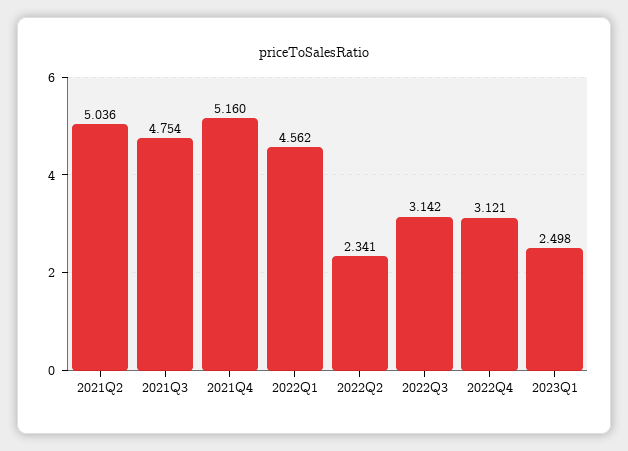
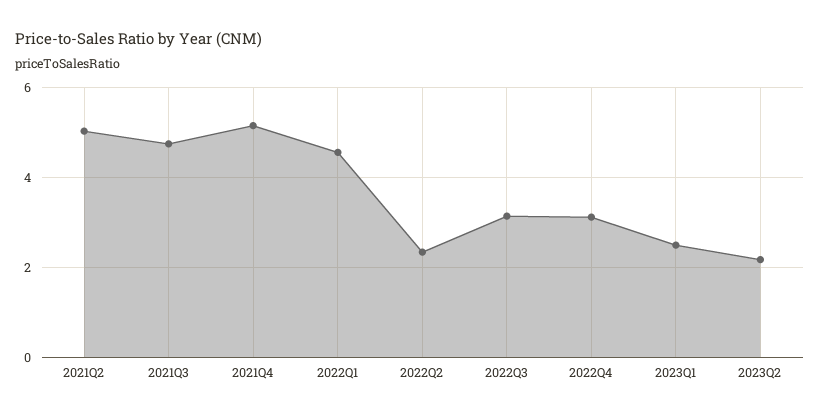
2023Q2: none -> 2.2

